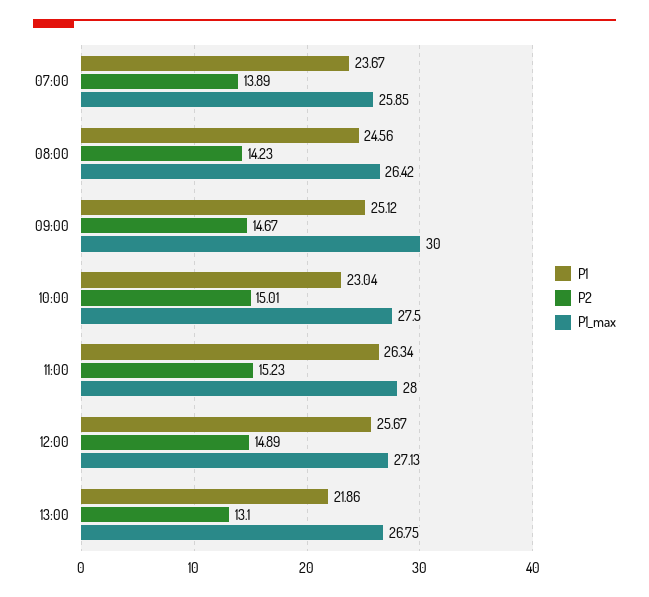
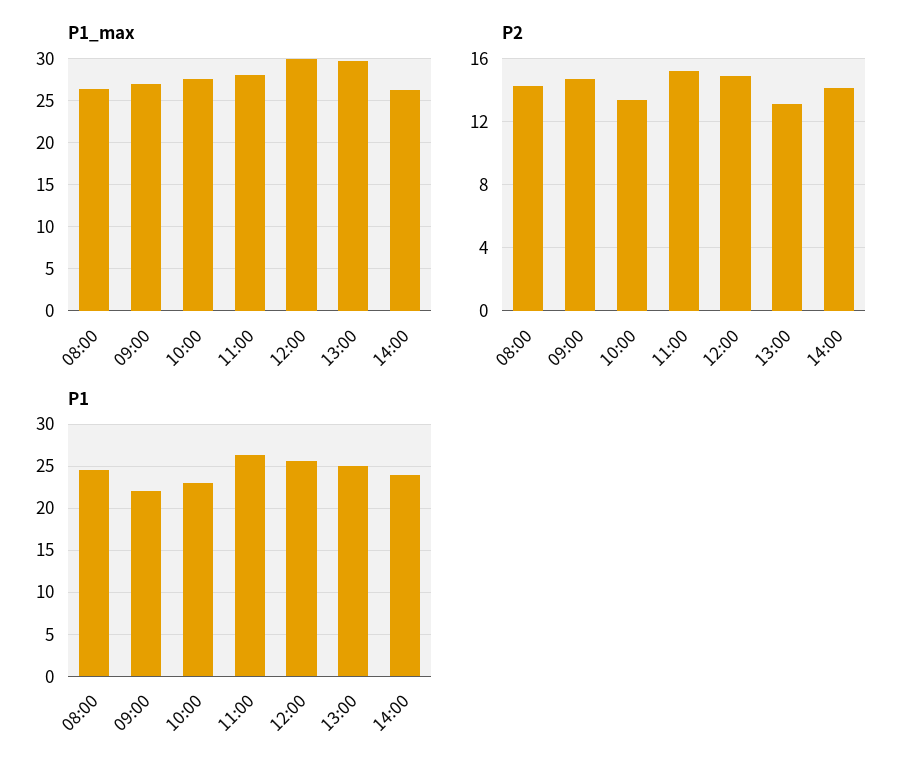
P1, 07:00: 23.67 -> none
P2, 07:00: 13.89 -> none
P1_max, 07:00: 25.85 -> none
P1, 09:00: 25.12 -> 22
P1_max, 09:00: 30 -> 27
P2, 10:00: 15.01 -> 13.5
P1_max, 12:00: 27.13 -> 30
P1, 13:00: 21.86 -> 25
P1_max, 13:00: 26.75 -> 30
P1_max, 14:00: none -> 26
P2, 14:00: none -> 14
P1, 14:00: none -> 24

